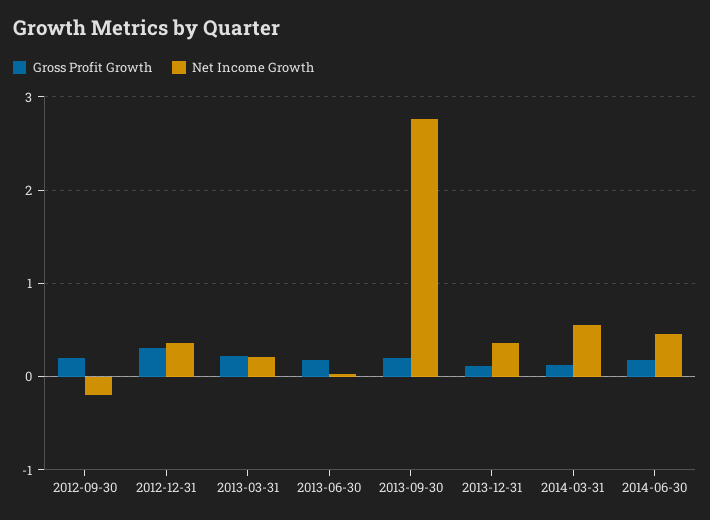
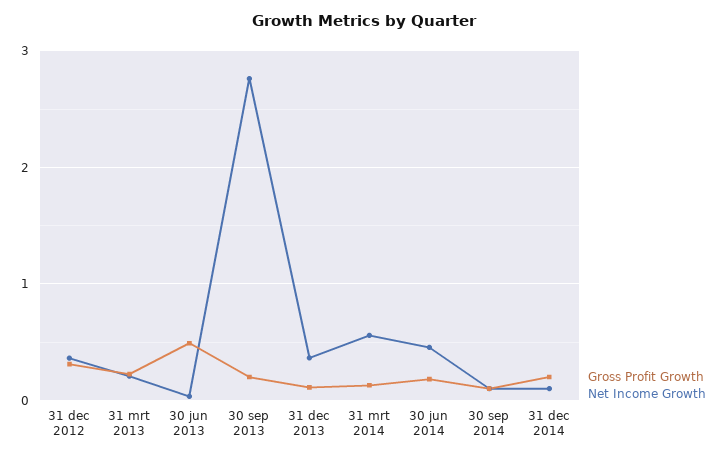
Gross Profit Growth, 2012-09-30: 0.2 -> none
Net Income Growth, 2012-09-30: -0.2 -> none
Gross Profit Growth, 2013-06-30: 0.2 -> 0.5
Gross Profit Growth, 30 sep 2014: none -> 0.1
Net Income Growth, 30 sep 2014: none -> 0.1
Gross Profit Growth, 31 dec 2014: none -> 0.2
Net Income Growth, 31 dec 2014: none -> 0.1

